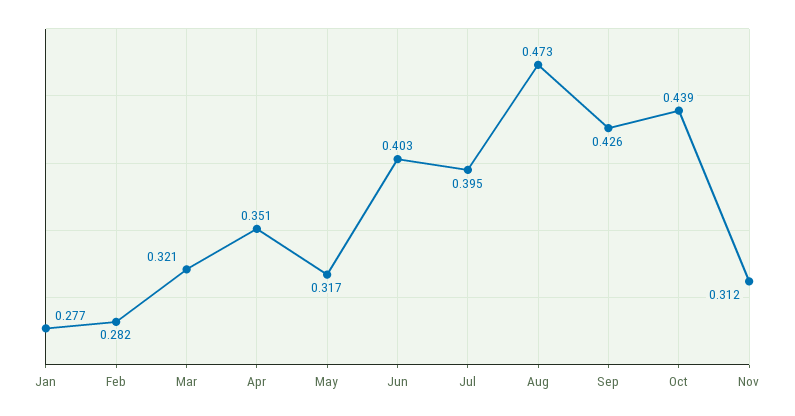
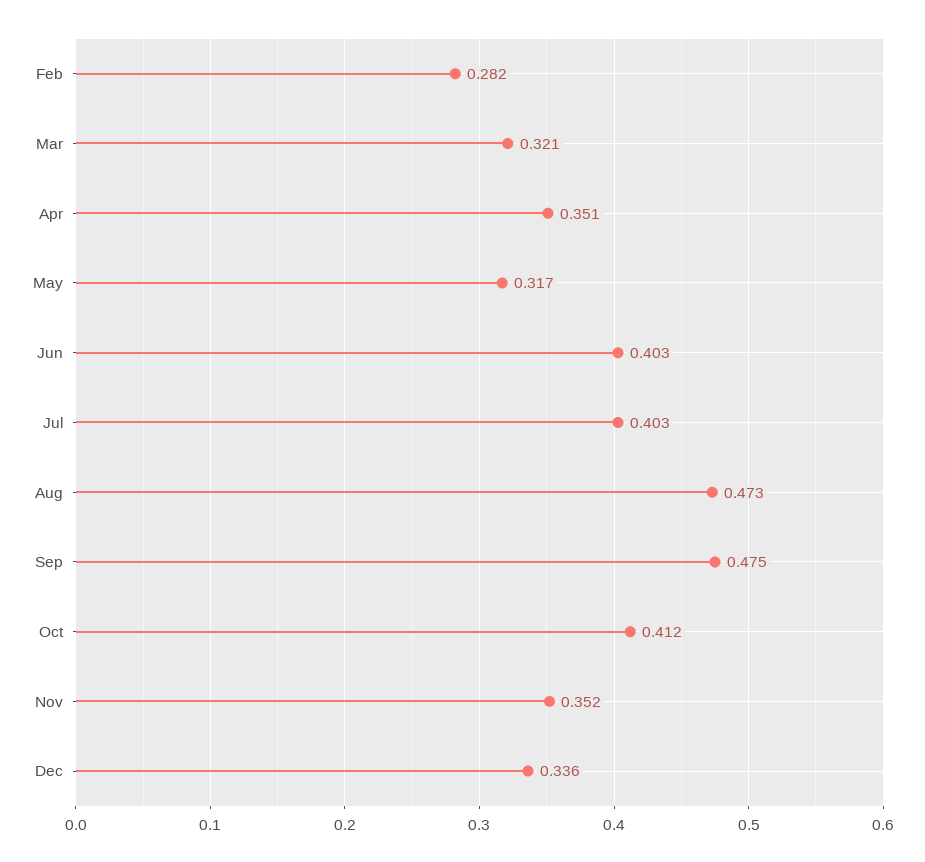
Jan: 0.277 -> none
Jul: 0.395 -> 0.403
Sep: 0.426 -> 0.475
Oct: 0.439 -> 0.412
Nov: 0.312 -> 0.352
Dec: none -> 0.336

